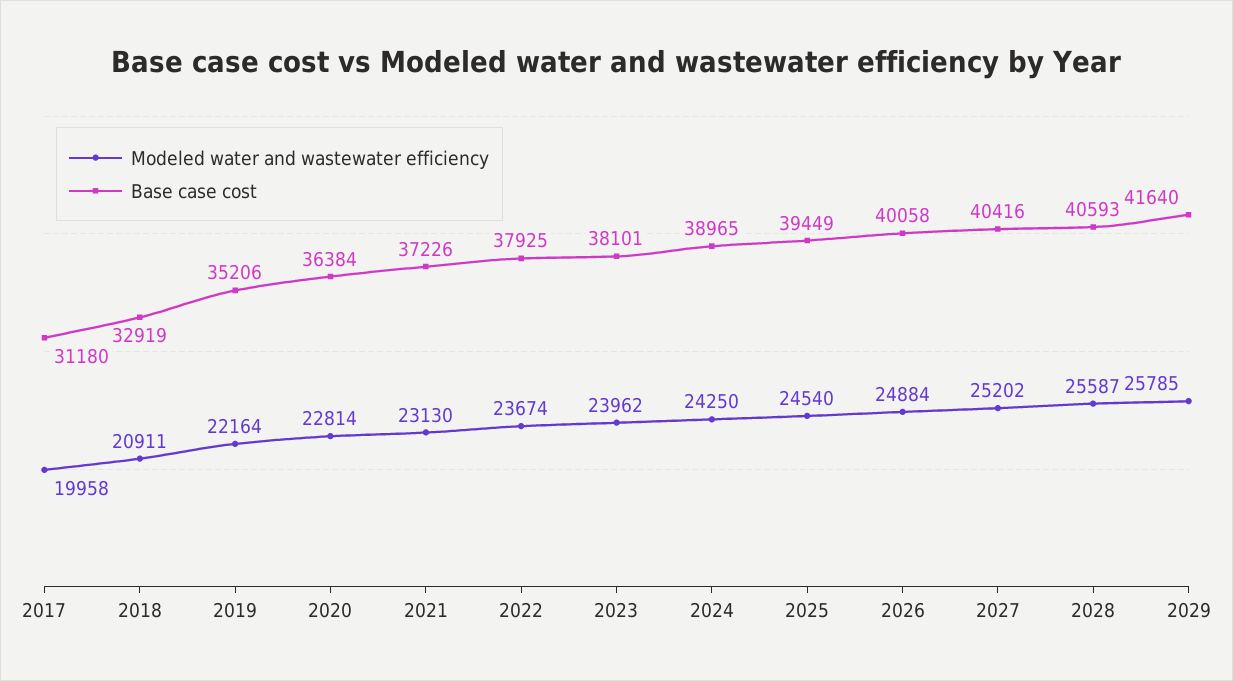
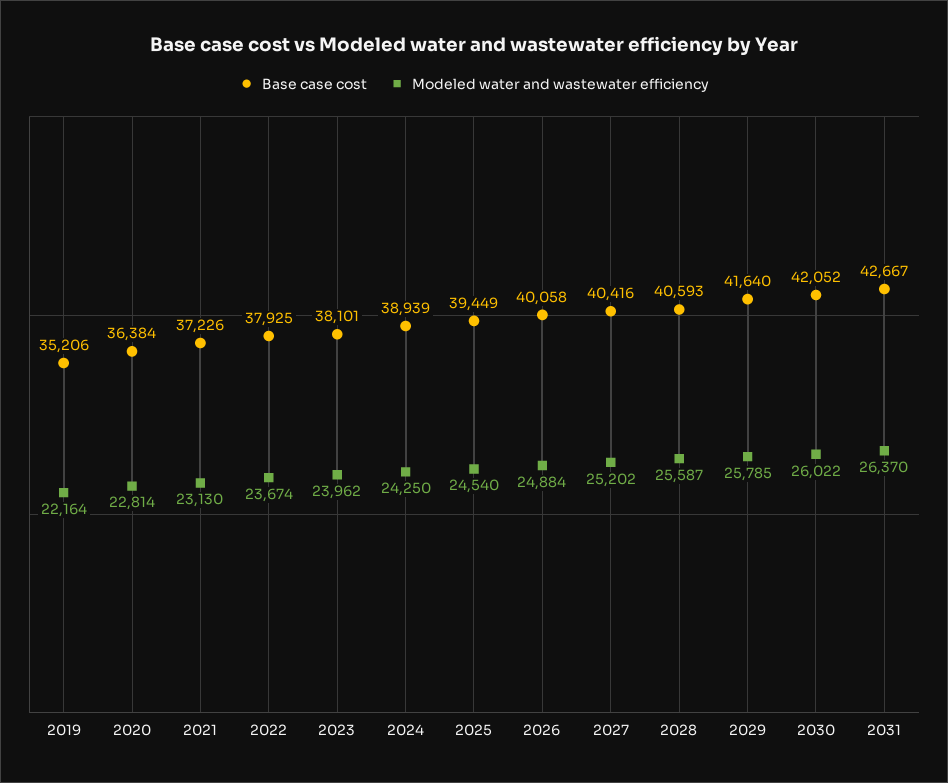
Modeled water and wastewater efficiency, 2017: 19958 -> none
Base case cost, 2017: 31180 -> none
Modeled water and wastewater efficiency, 2018: 20911 -> none
Base case cost, 2018: 32919 -> none
Base case cost, 2024: 38965 -> 38939
Base case cost, 2030: none -> 42052
Modeled water and wastewater efficiency, 2030: none -> 26022
Base case cost, 2031: none -> 42667
Modeled water and wastewater efficiency, 2031: none -> 26370

